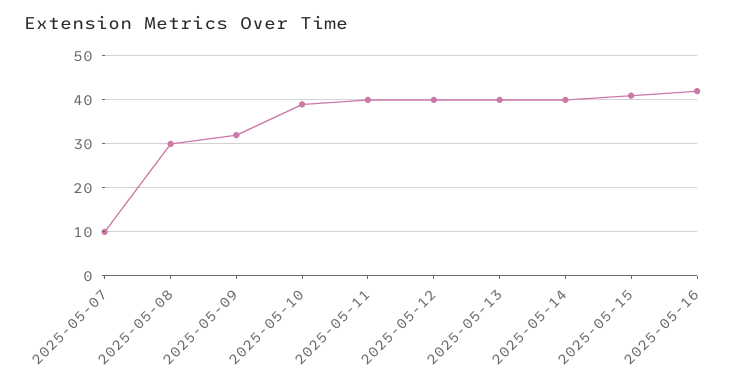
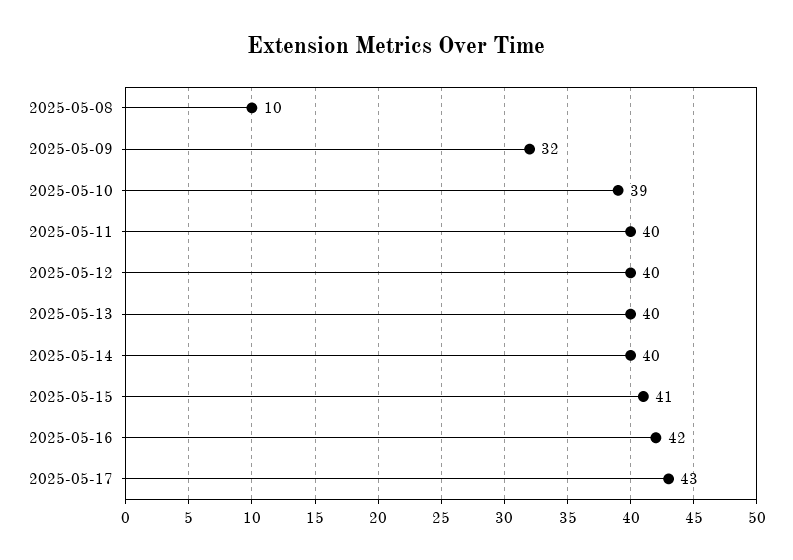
2025-05-07: 10 -> none
2025-05-08: 30 -> 10
2025-05-17: none -> 43

